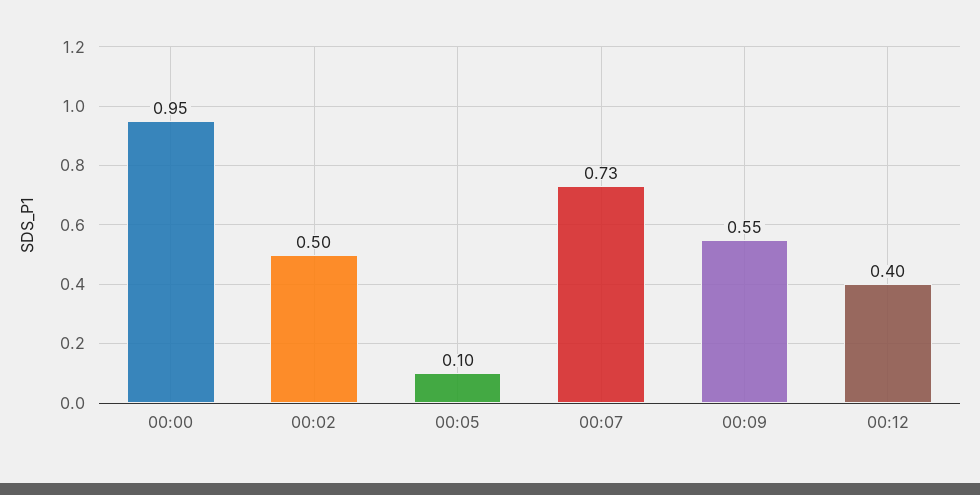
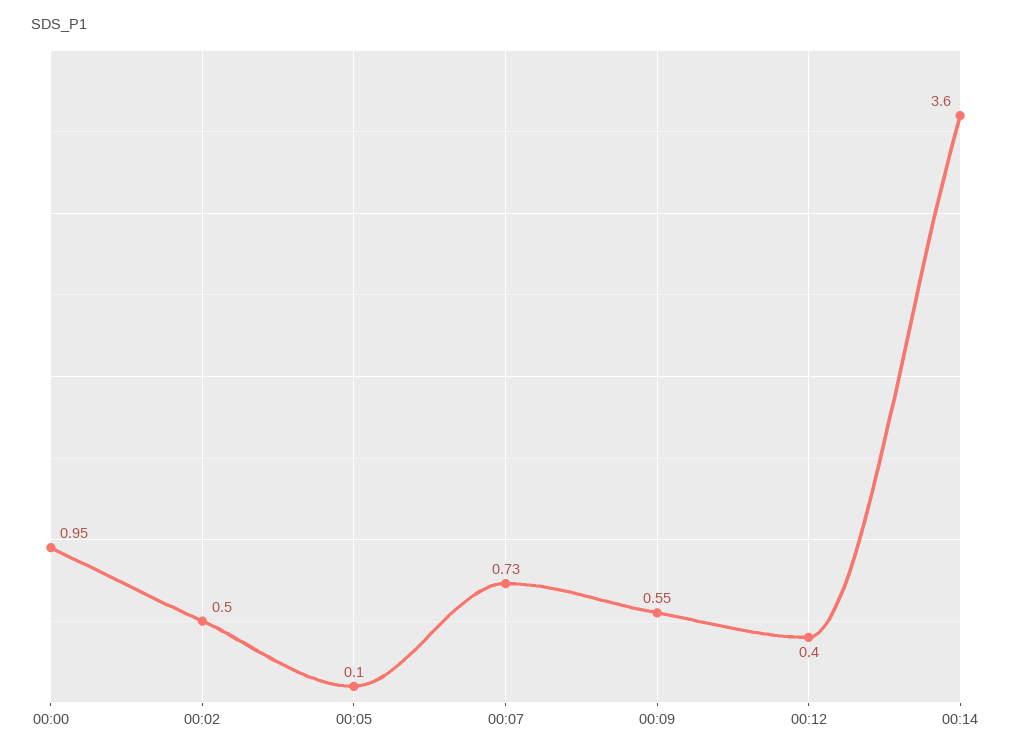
00:14: none -> 3.6

